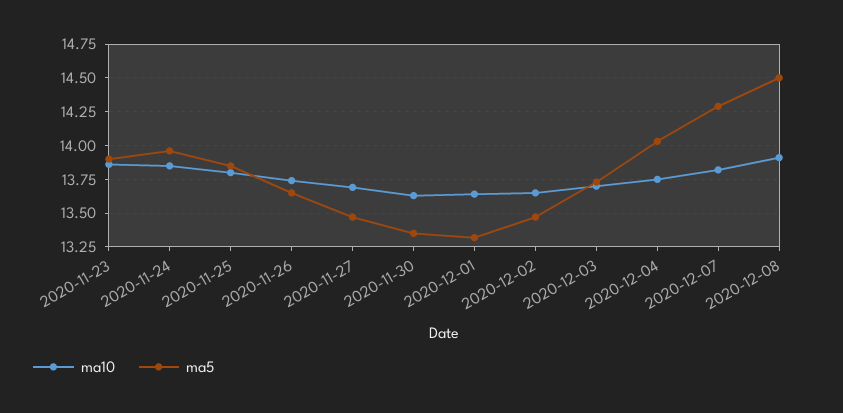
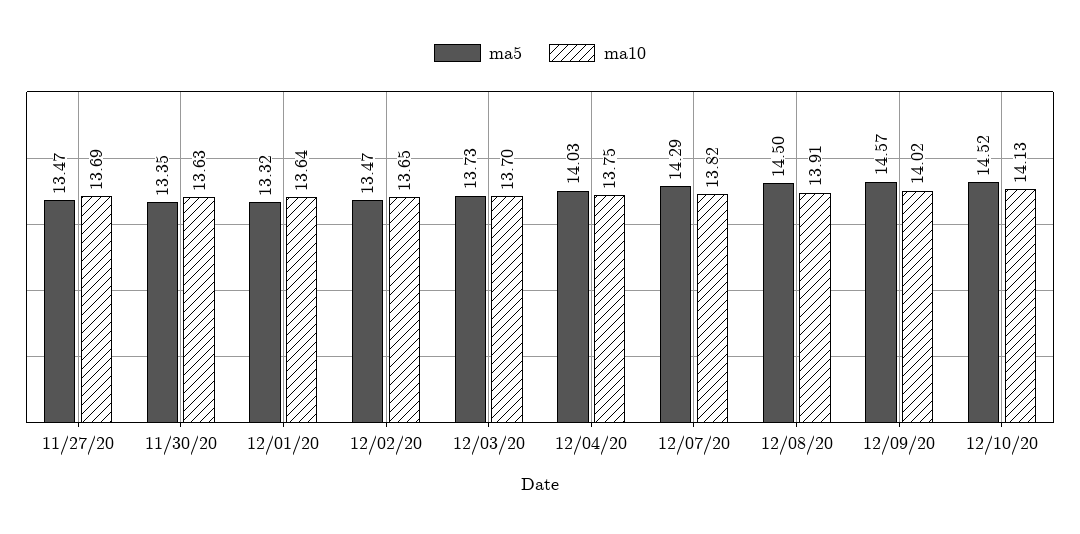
ma10, 2020-11-23: 13.85 -> none
ma5, 2020-11-23: 13.9 -> none
ma10, 2020-11-24: 13.85 -> none
ma5, 2020-11-24: 13.95 -> none
ma10, 2020-11-25: 13.8 -> none
ma5, 2020-11-25: 13.85 -> none
ma10, 2020-11-26: 13.75 -> none
ma5, 2020-11-26: 13.65 -> none
ma5, 12/09/20: none -> 14.57
ma10, 12/09/20: none -> 14.02
ma5, 12/10/20: none -> 14.52
ma10, 12/10/20: none -> 14.13

